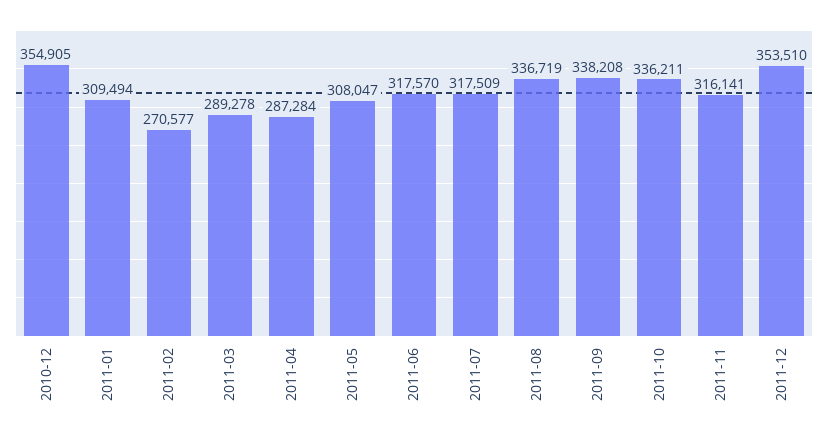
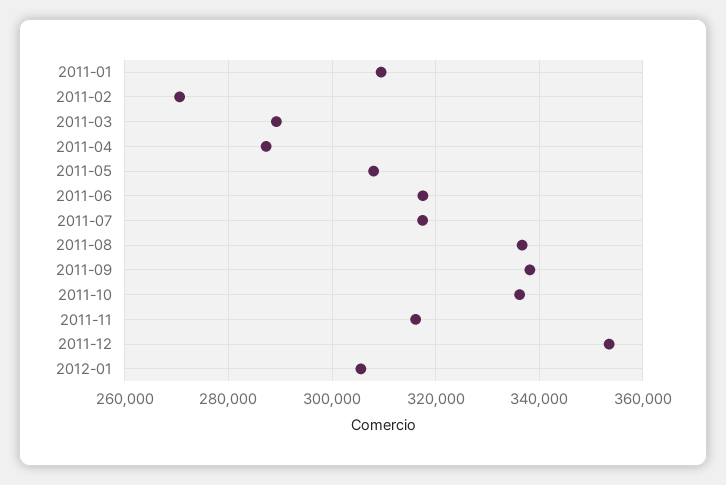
2010-12: 354905 -> none
2012-01: none -> 306000

